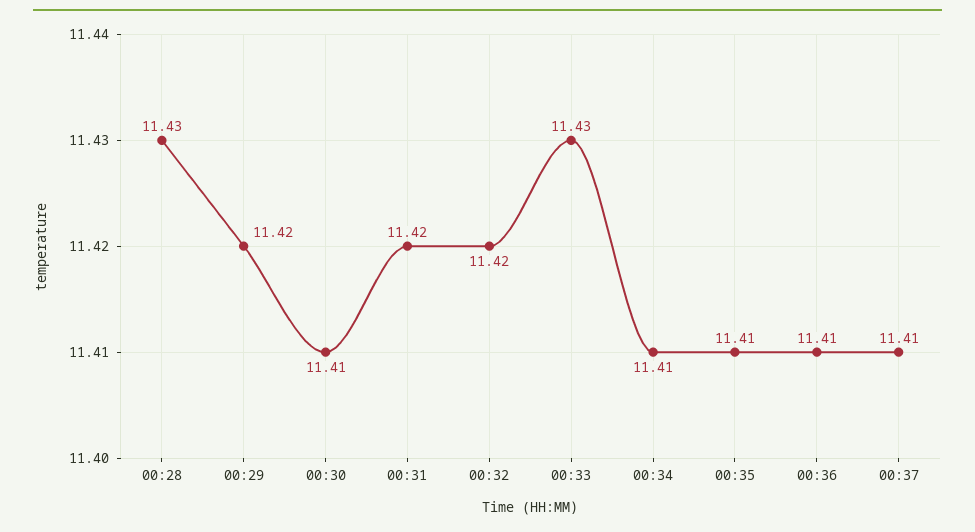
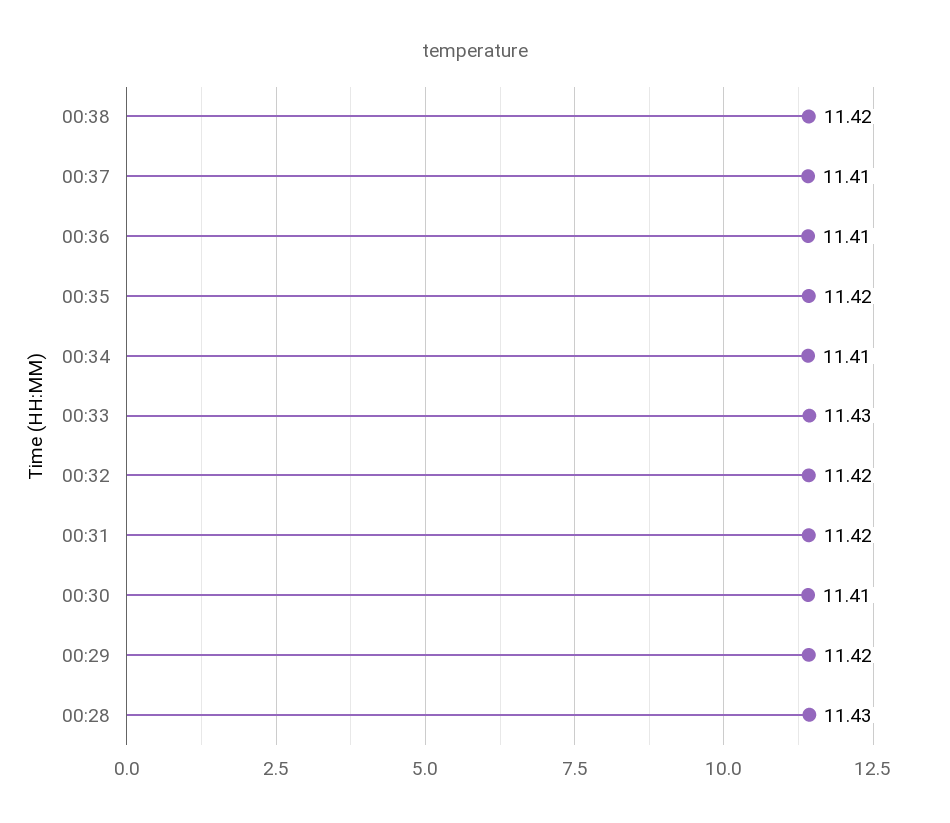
00:35: 11.41 -> 11.42
00:38: none -> 11.42

